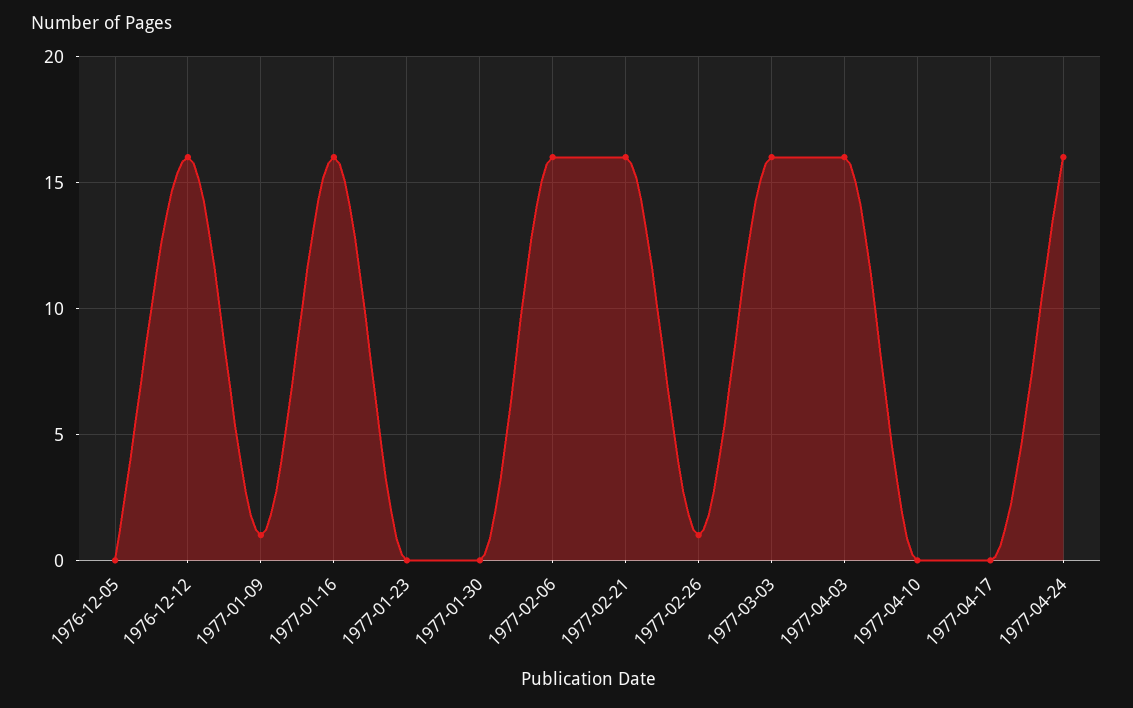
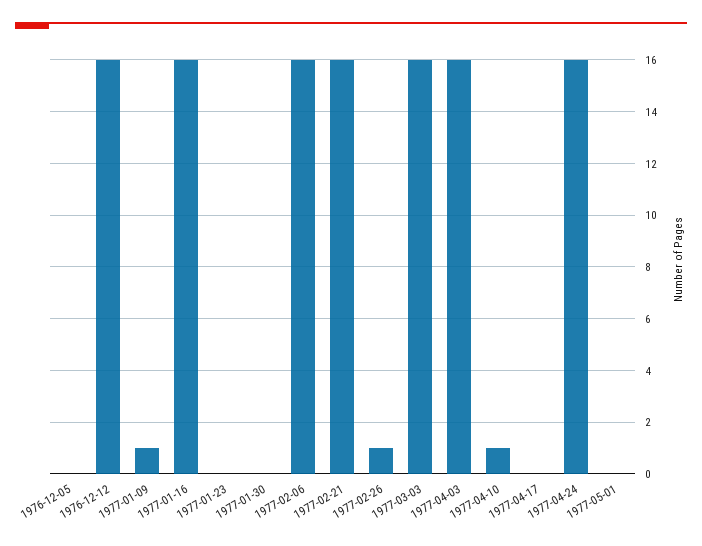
1977-04-10: 0 -> 1
1977-05-01: none -> 0

